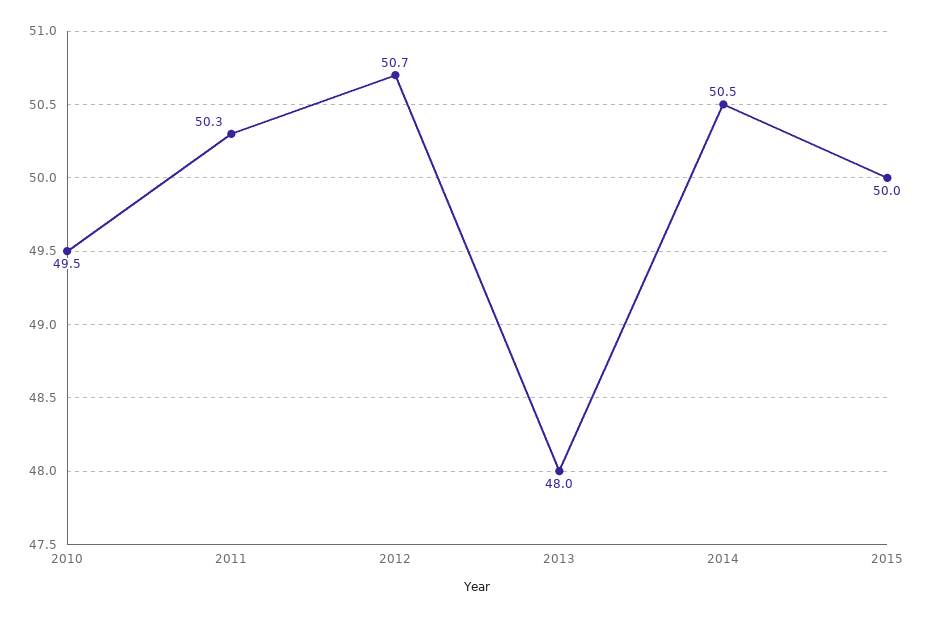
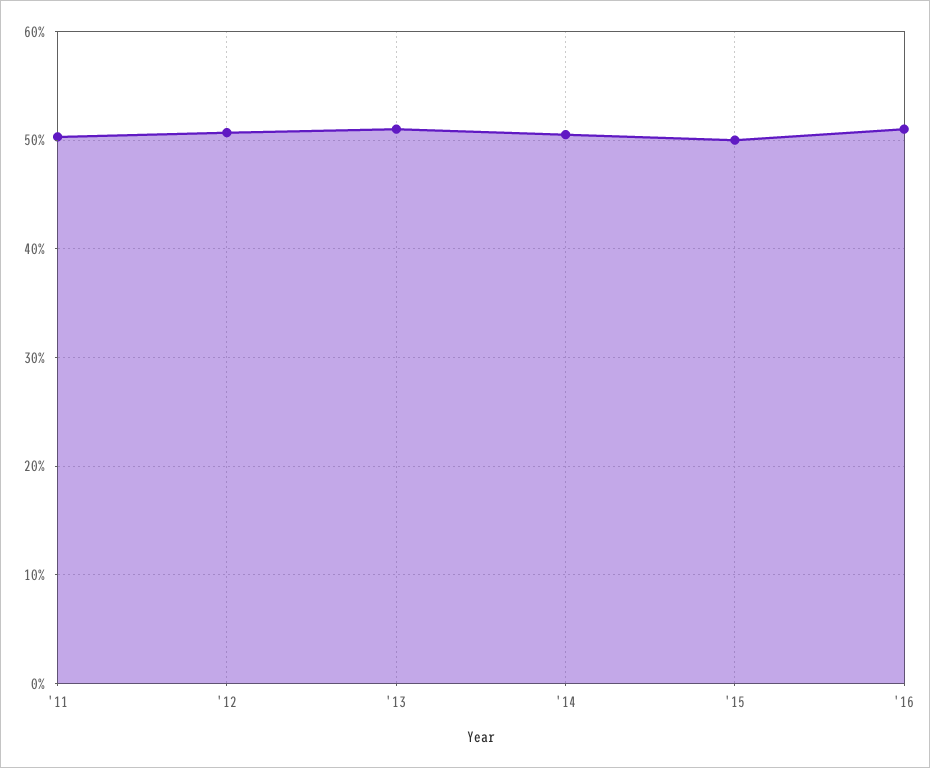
2010: 49.5 -> none
2013: 48 -> 51
'16: none -> 51

